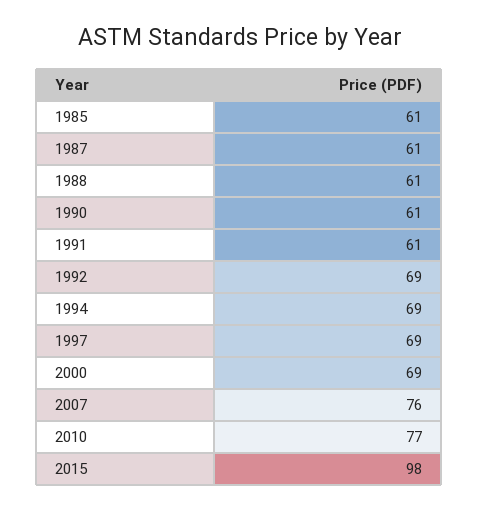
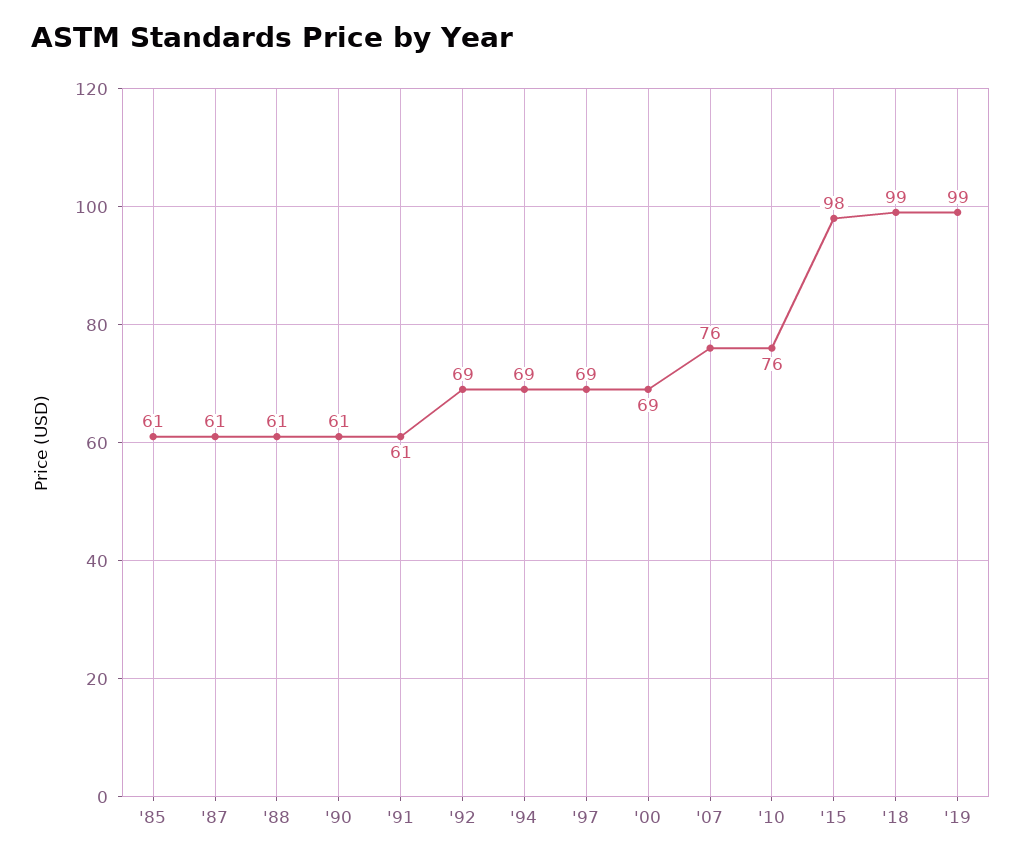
2010: 77 -> 76
'18: none -> 99
'19: none -> 99

